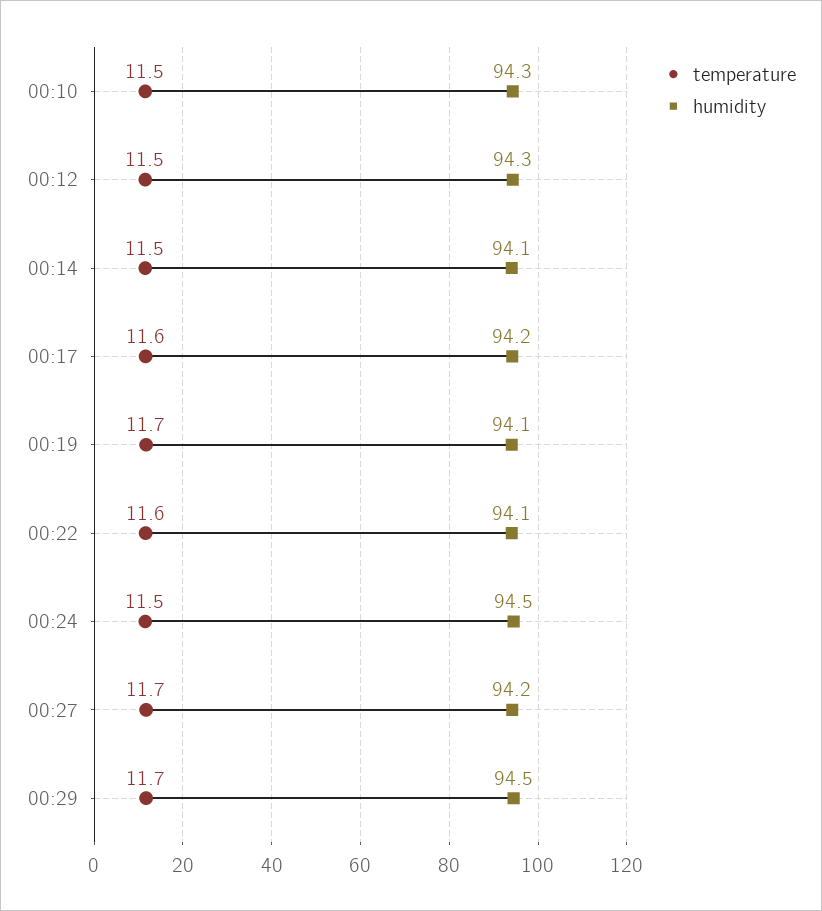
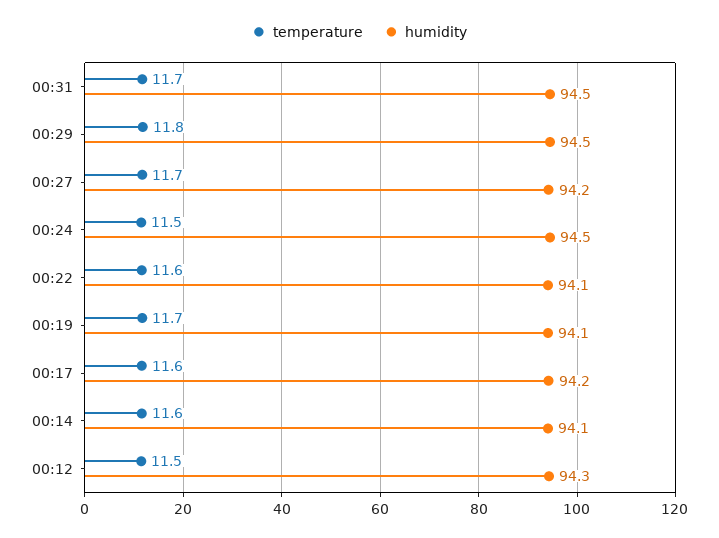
temperature, 00:10: 11.5 -> none
humidity, 00:10: 94.3 -> none
temperature, 00:14: 11.5 -> 11.6
temperature, 00:29: 11.7 -> 11.8
temperature, 00:31: none -> 11.7
humidity, 00:31: none -> 94.5

